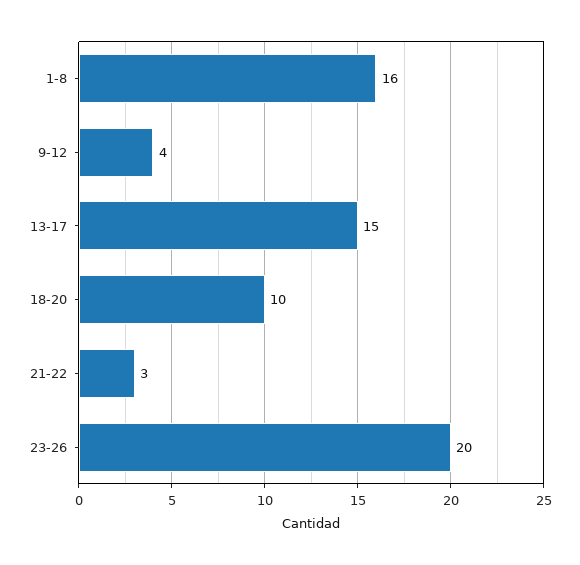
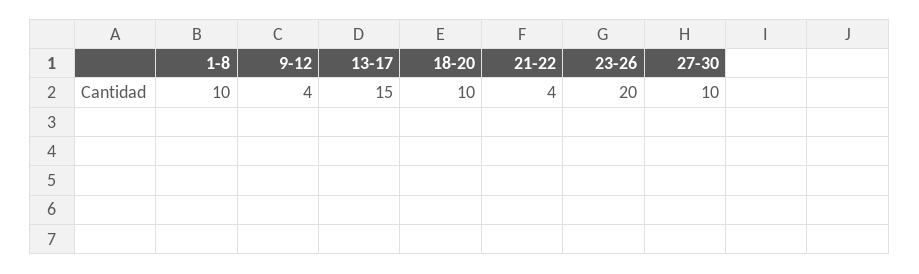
1-8: 16 -> 10
21-22: 3 -> 4
27-30: none -> 10

